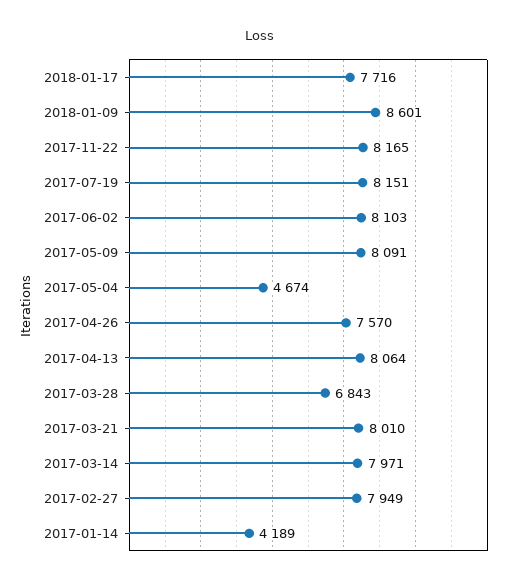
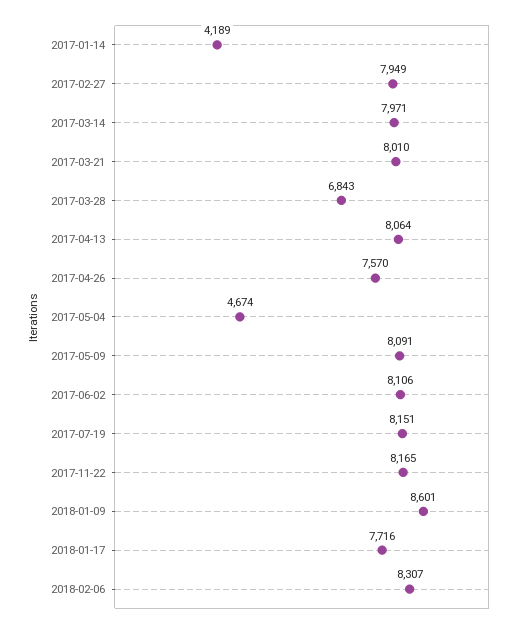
2017-06-02: 8103 -> 8106
2018-02-06: none -> 8307

